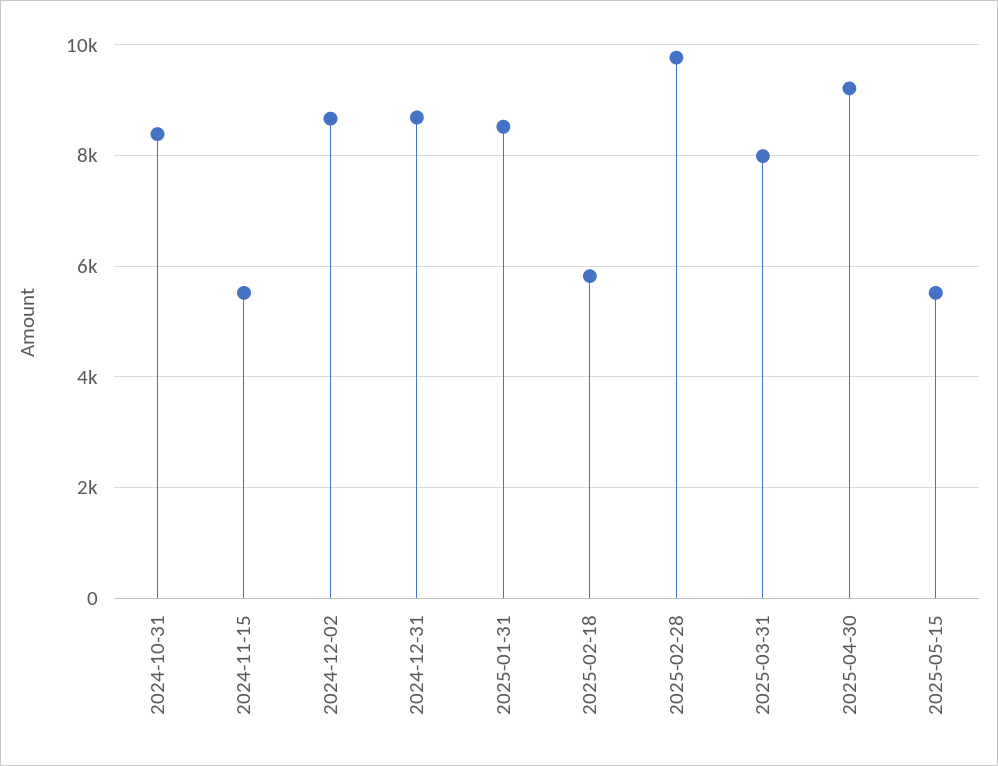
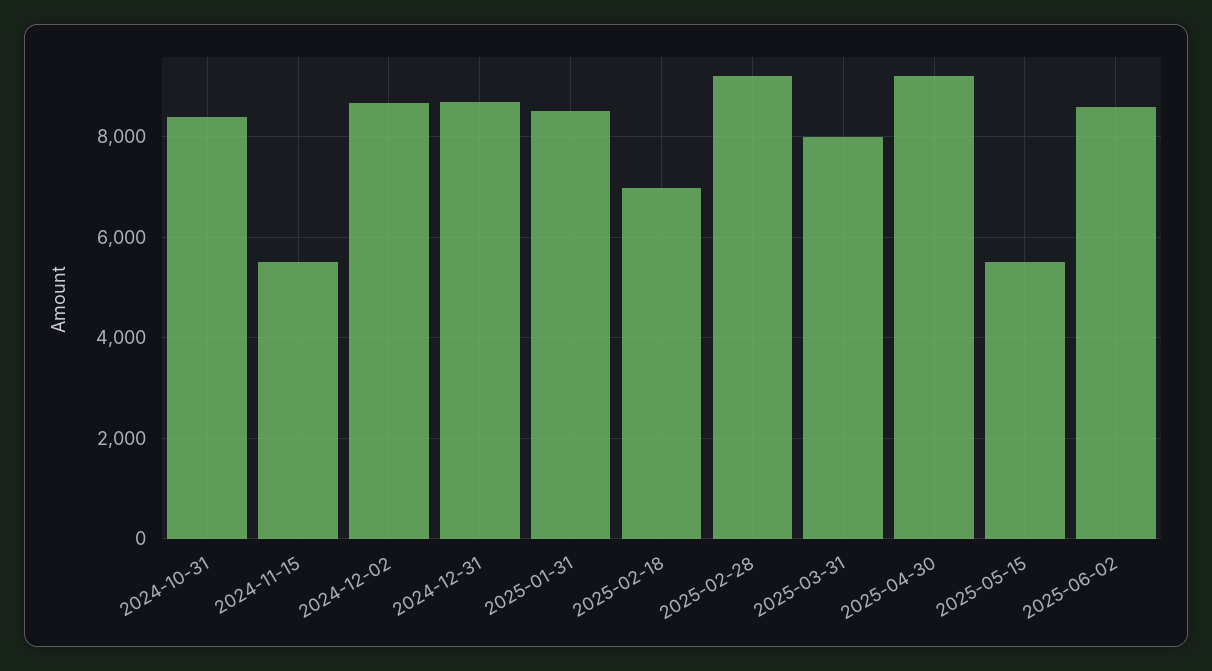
2025-02-18: 5800 -> 7000
2025-02-28: 9800 -> 9200
2025-06-02: none -> 8600

